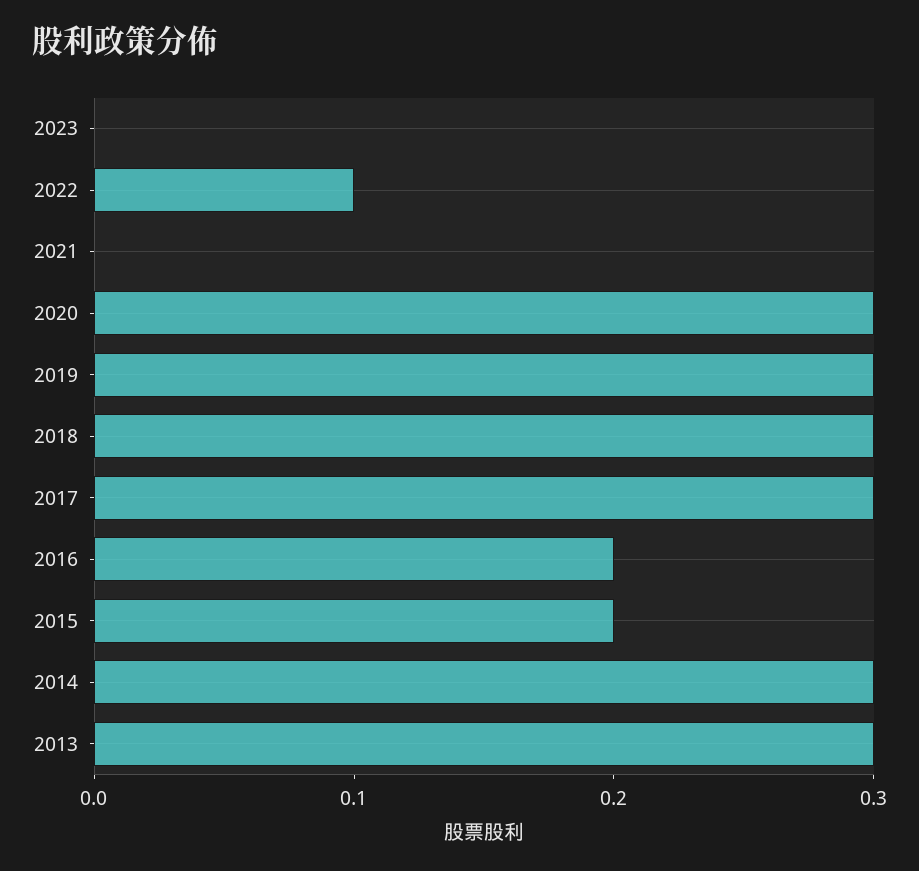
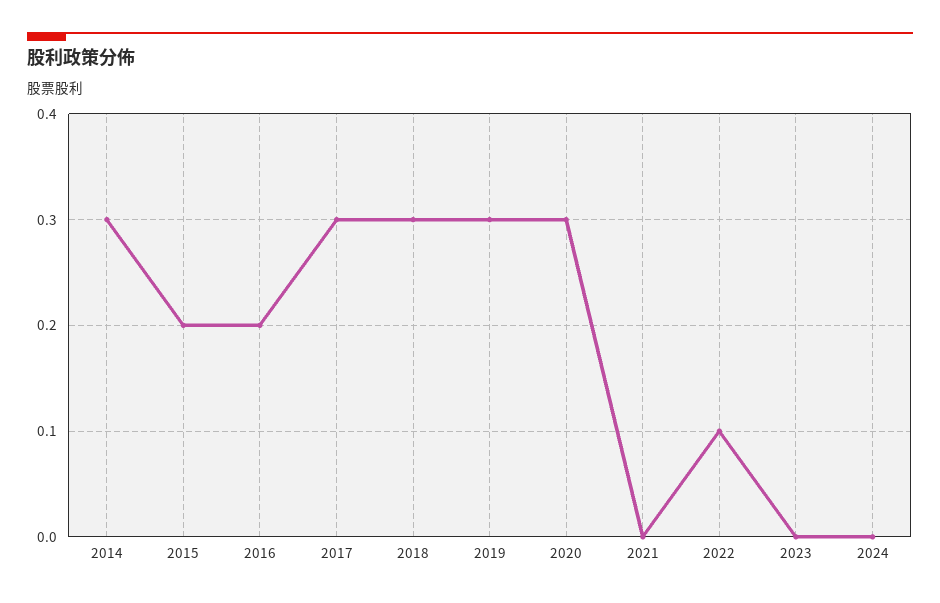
2013: 0.3 -> none
2024: none -> 0

